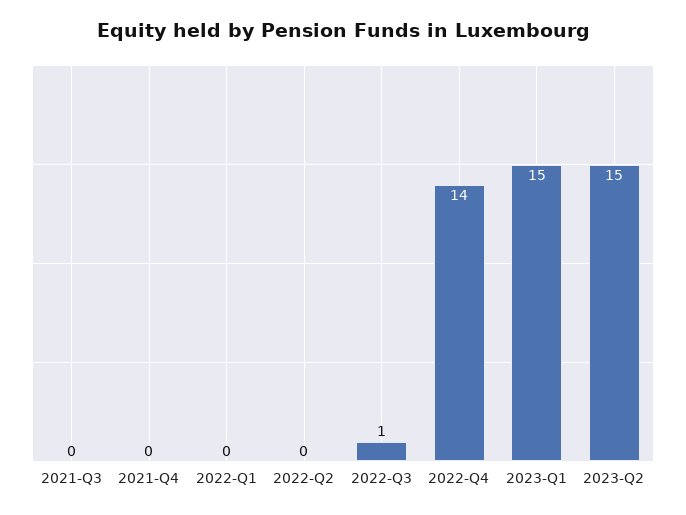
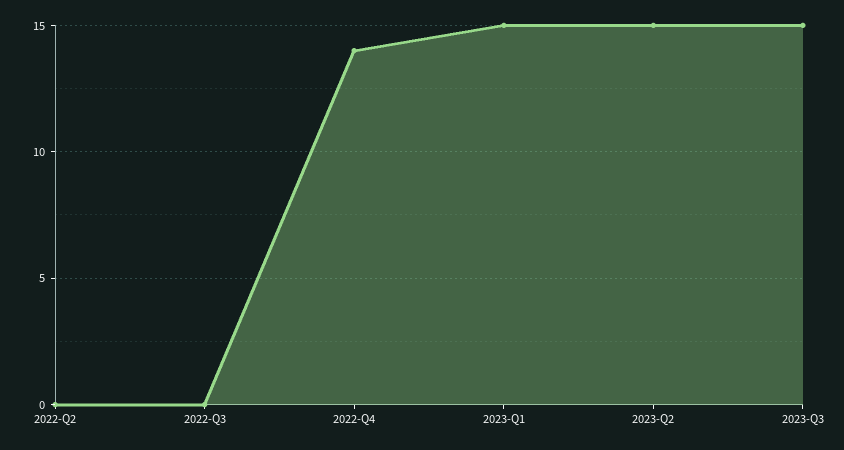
2021-Q3: 0 -> none
2021-Q4: 0 -> none
2022-Q1: 0 -> none
2022-Q3: 1 -> 0
2023-Q3: none -> 15

